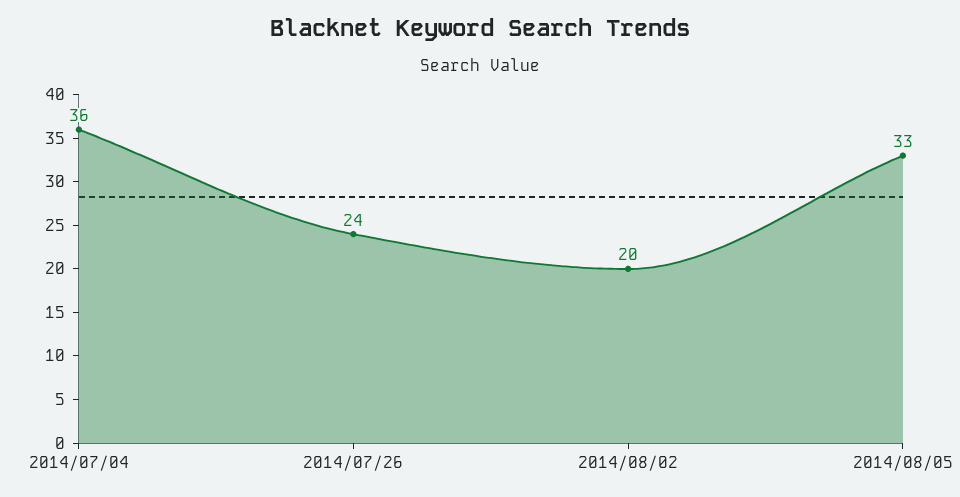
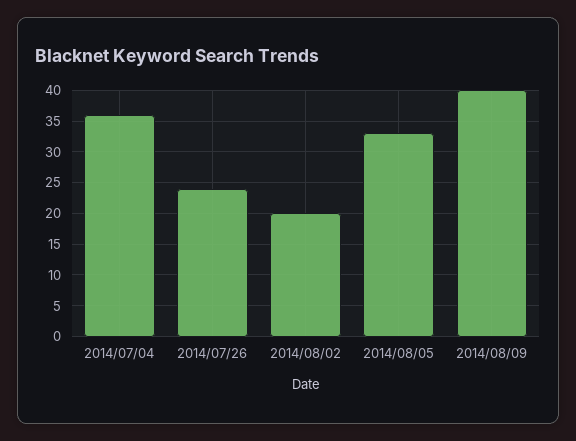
2014/08/09: none -> 40

